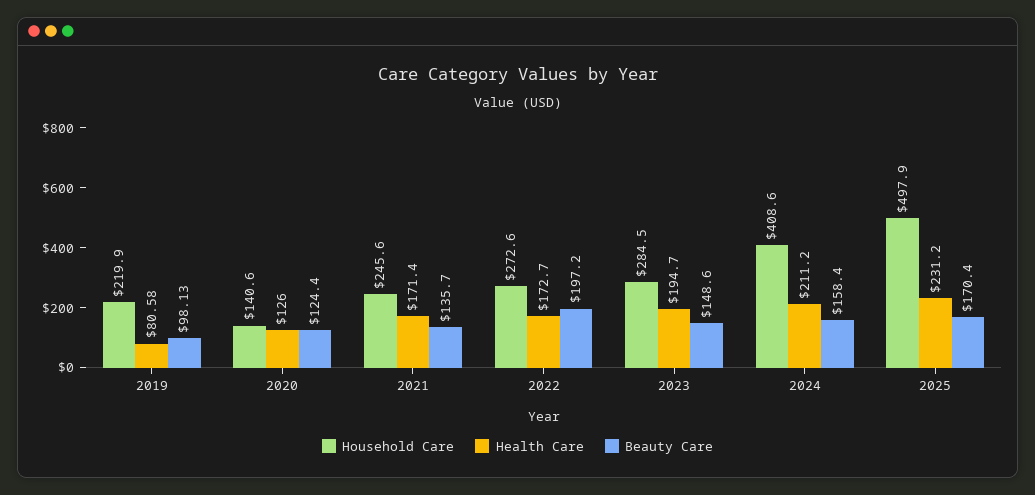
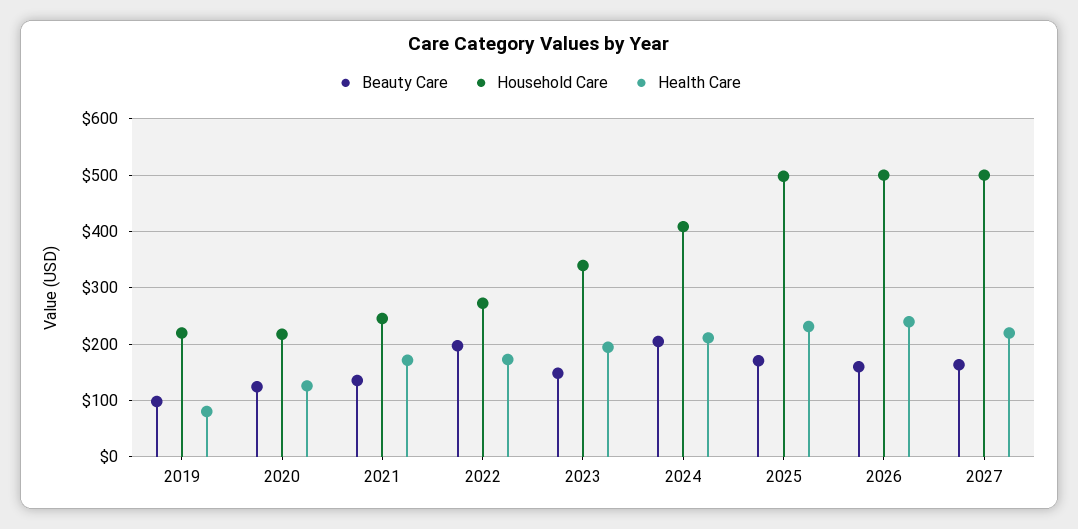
Household Care, 2020: 140.6 -> 220
Household Care, 2023: 284.5 -> 340
Beauty Care, 2024: 158.4 -> 200
Beauty Care, 2026: none -> 160
Household Care, 2026: none -> 500
Health Care, 2026: none -> 240
Beauty Care, 2027: none -> 160
Household Care, 2027: none -> 500
Health Care, 2027: none -> 220

